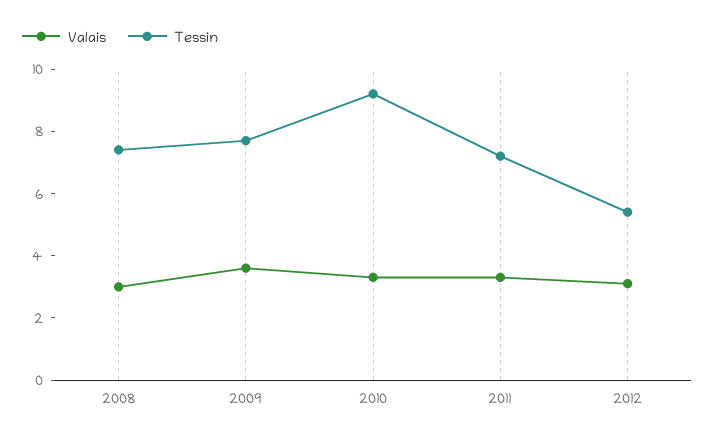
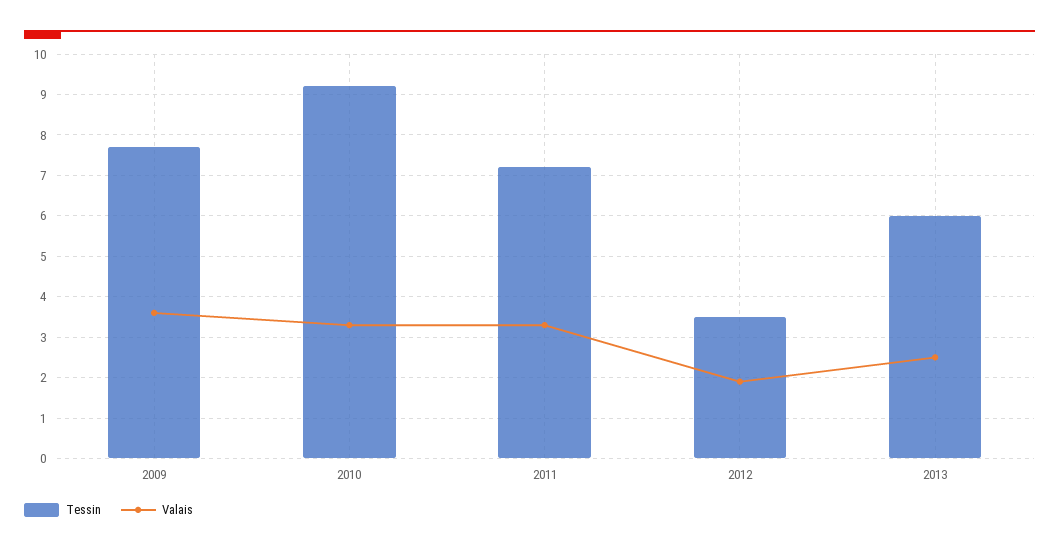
Valais, 2008: 3 -> none
Tessin, 2008: 7.5 -> none
Valais, 2012: 3 -> 2
Tessin, 2012: 5.5 -> 3.5
Tessin, 2013: none -> 6
Valais, 2013: none -> 2.5

